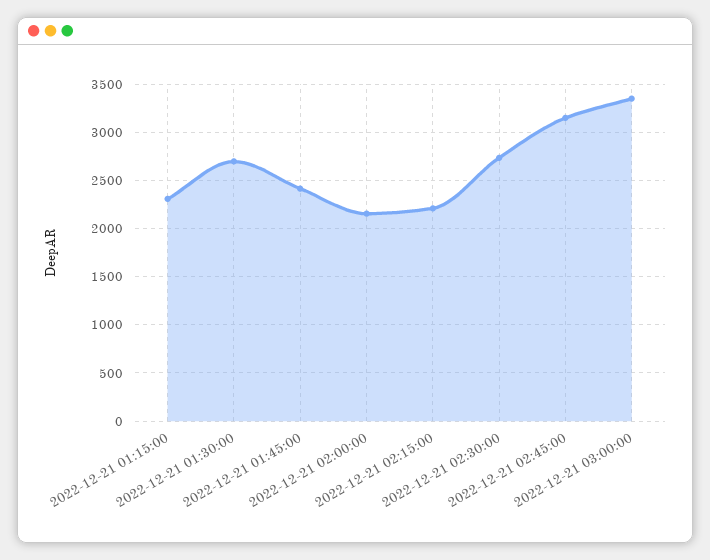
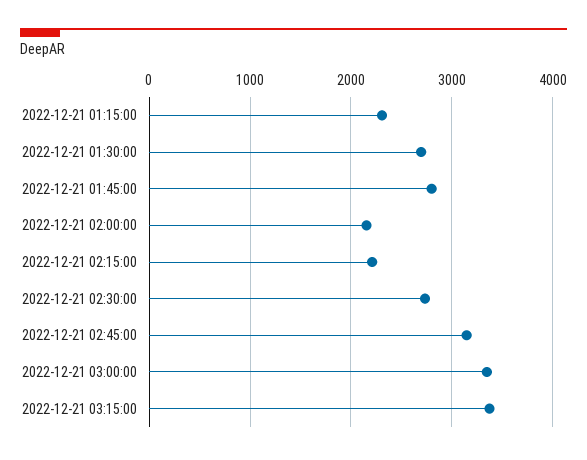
2022-12-21 01:45:00: 2400 -> 2800
2022-12-21 03:15:00: none -> 3400

